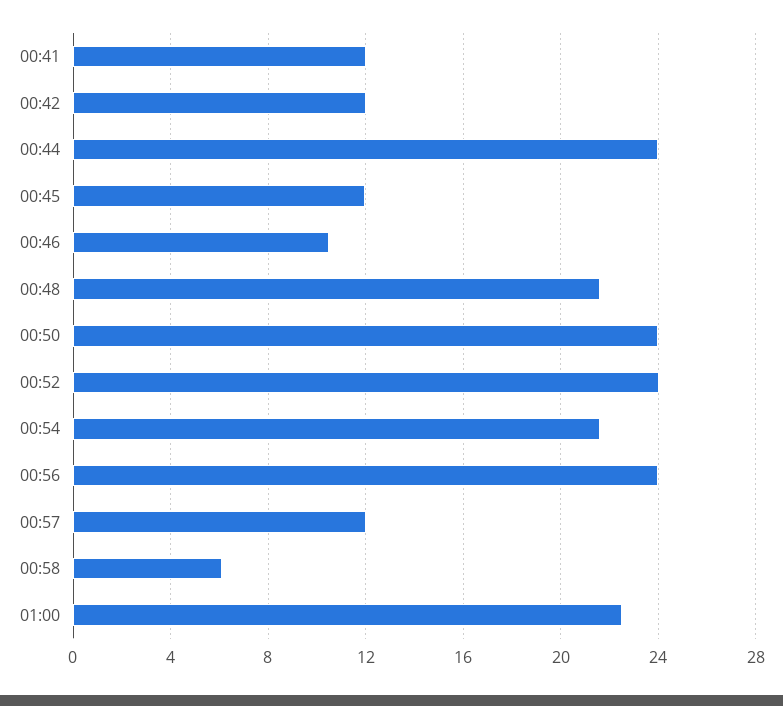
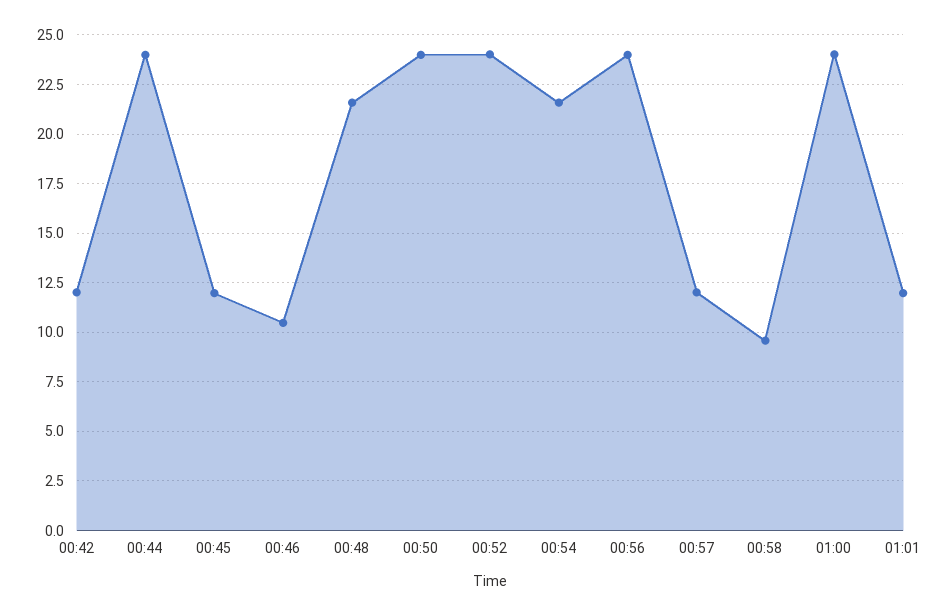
00:41: 12 -> none
00:58: 6 -> 9.5
01:00: 22.5 -> 24
01:01: none -> 12

